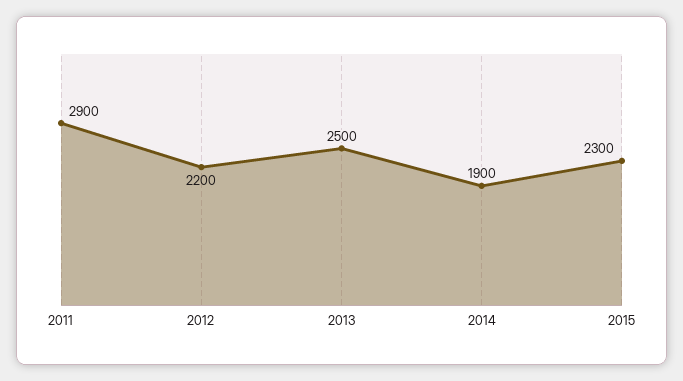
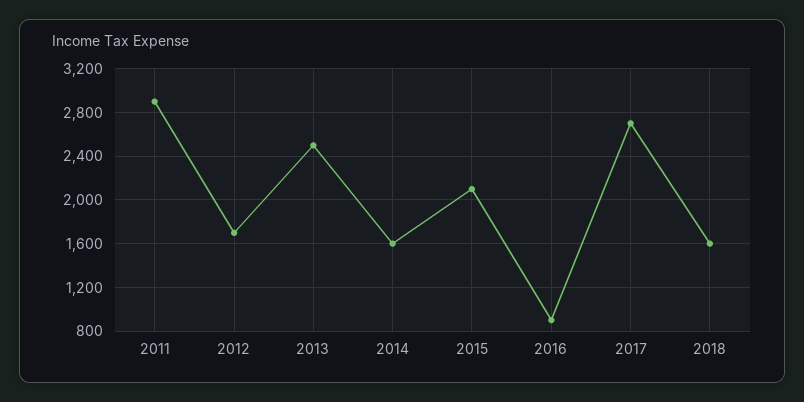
2012: 2200 -> 1700
2014: 1900 -> 1600
2015: 2300 -> 2100
2016: none -> 900
2017: none -> 2700
2018: none -> 1600

